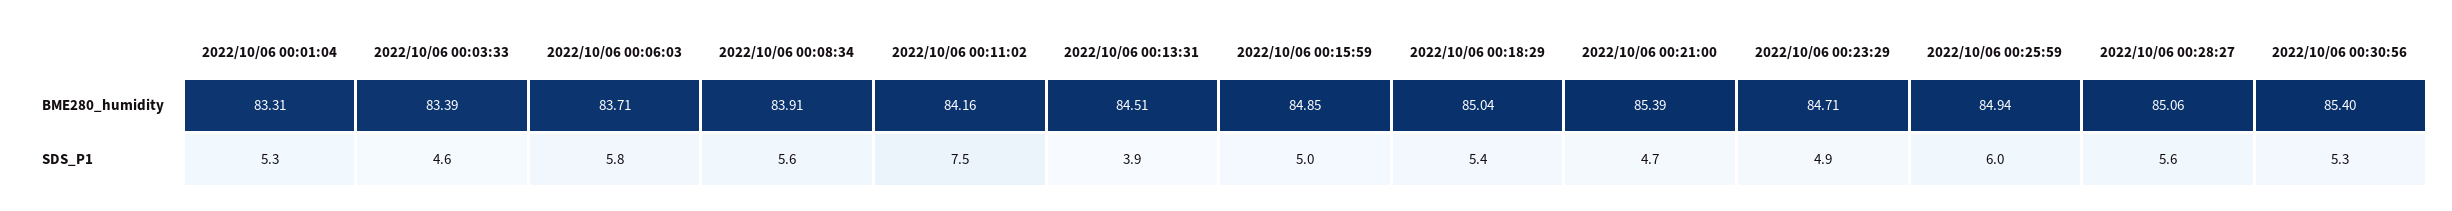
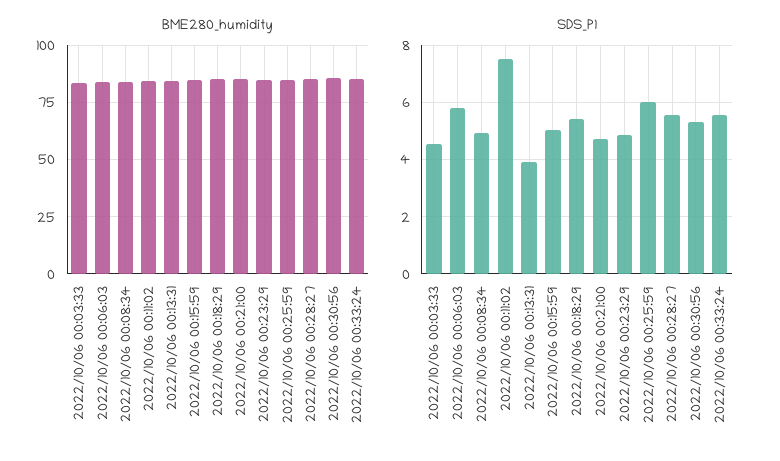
BME280_humidity, 2022/10/06 00:01:04: 83.31 -> none
SDS_P1, 2022/10/06 00:01:04: 5.3 -> none
SDS_P1, 2022/10/06 00:08:34: 5.6 -> 5
BME280_humidity, 2022/10/06 00:33:24: none -> 85
SDS_P1, 2022/10/06 00:33:24: none -> 5.5

